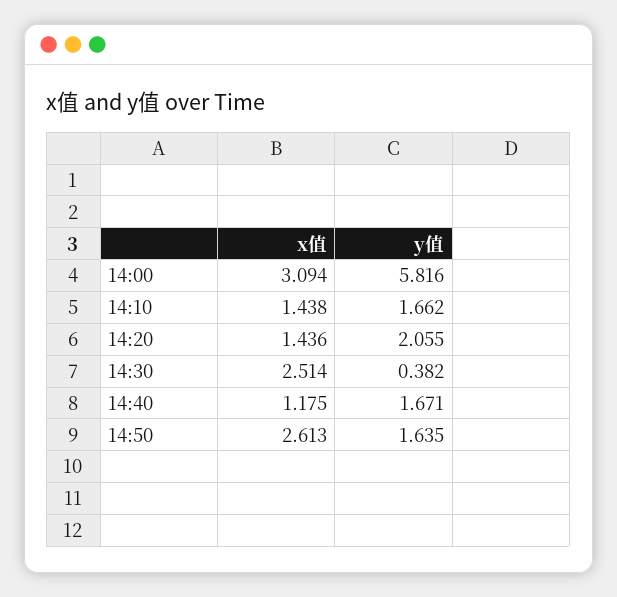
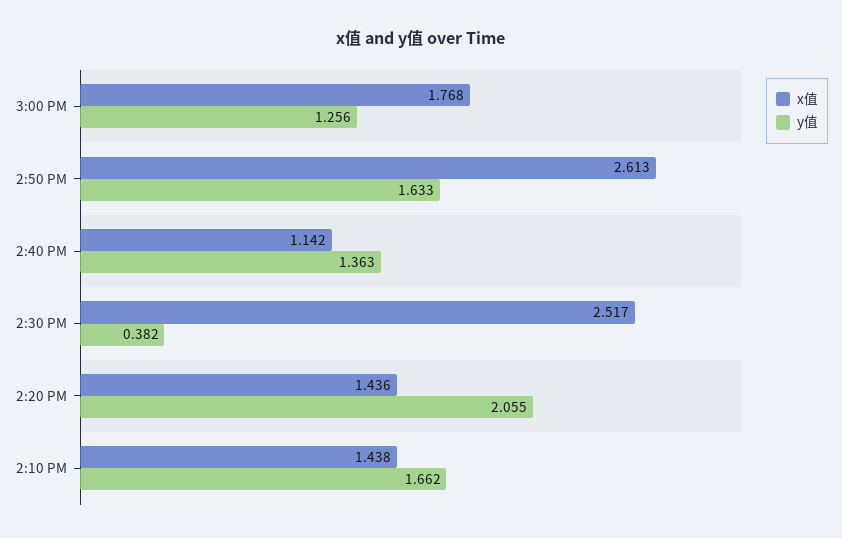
x值, 14:00: 3.094 -> none
y值, 14:00: 5.816 -> none
x值, 14:30: 2.514 -> 2.517
x值, 14:40: 1.175 -> 1.142
y值, 14:40: 1.671 -> 1.363
y值, 14:50: 1.635 -> 1.633
x值, 3:00 PM: none -> 1.768
y值, 3:00 PM: none -> 1.256

